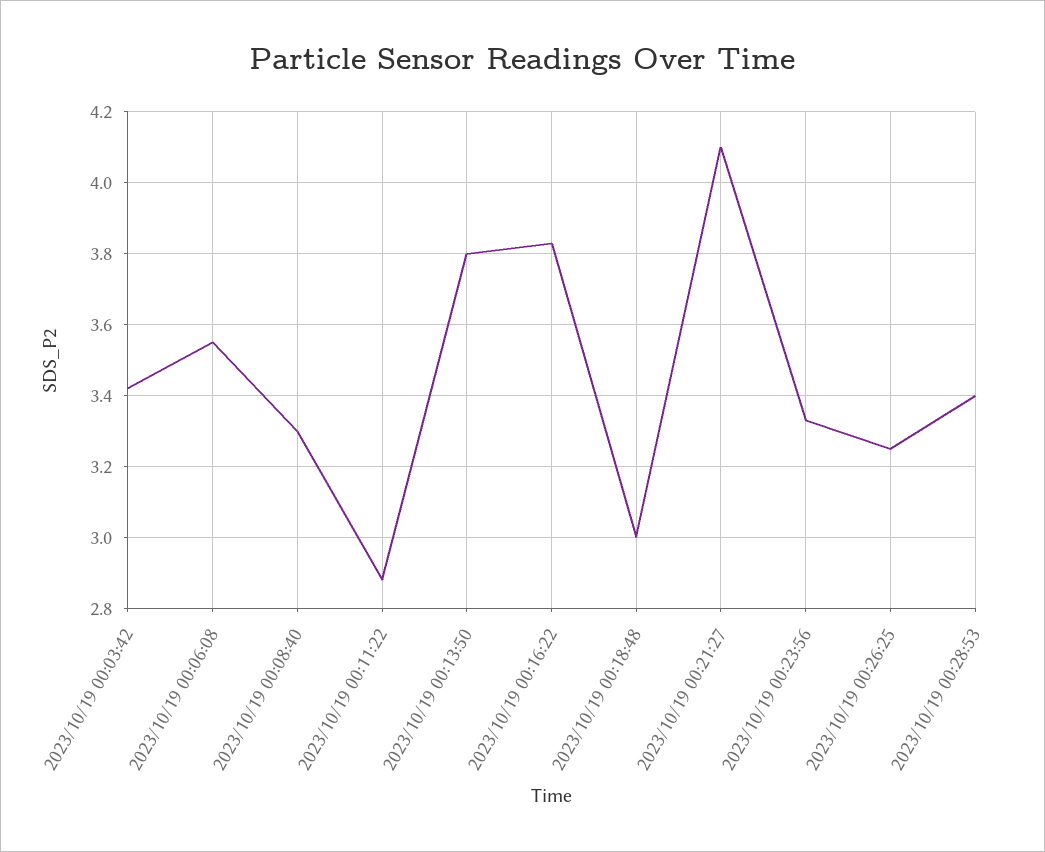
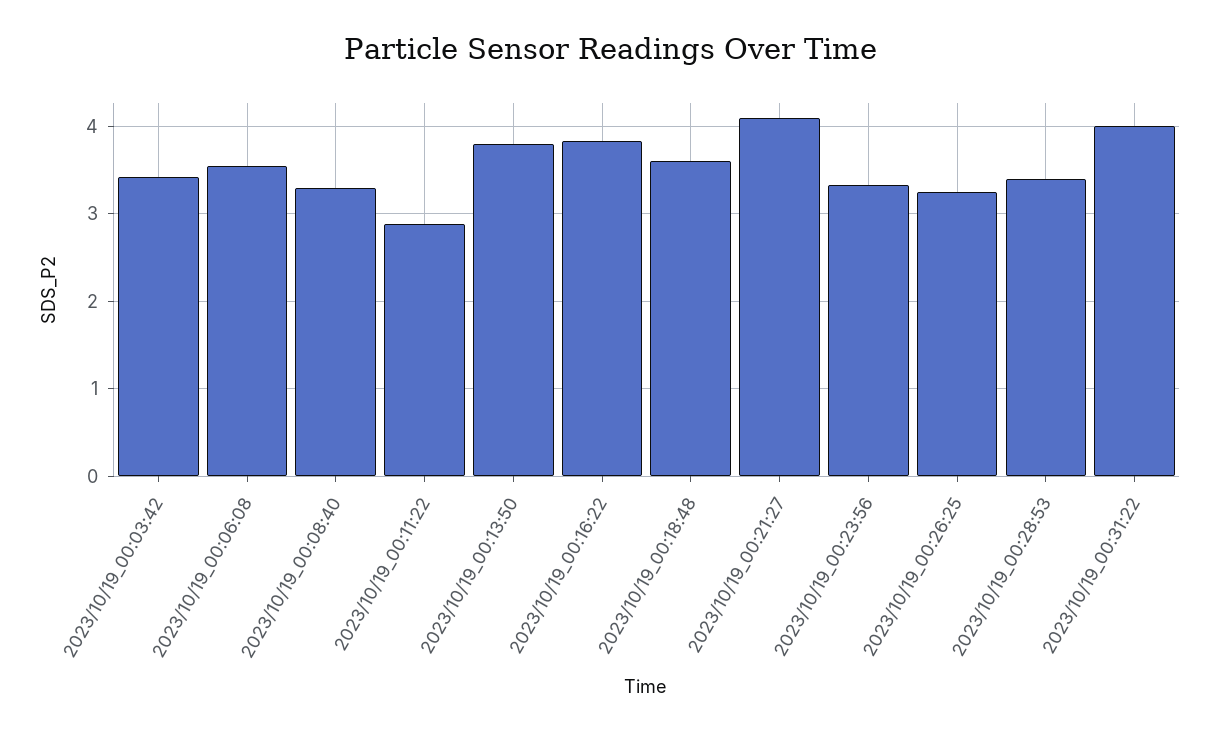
2023/10/19 00:18:48: 3 -> 3.6
2023/10/19_00:31:22: none -> 4

